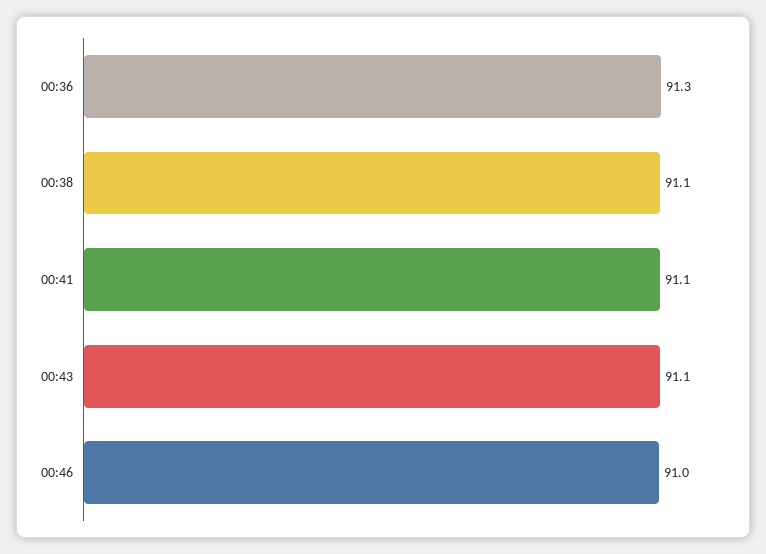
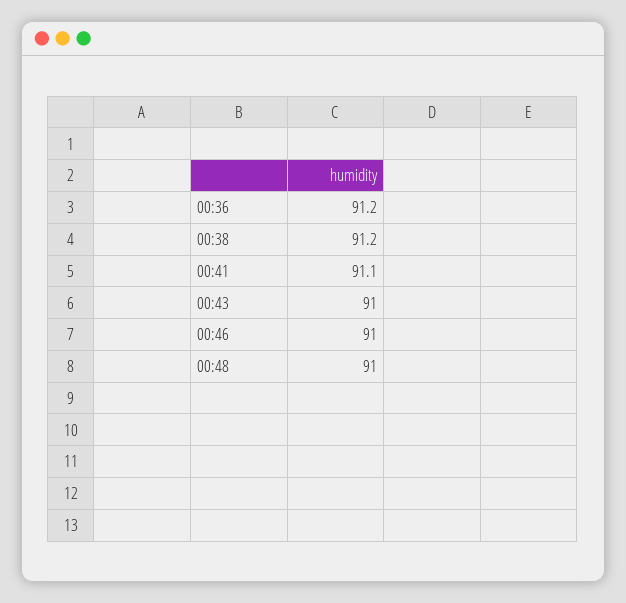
00:36: 91.3 -> 91.2
00:38: 91.1 -> 91.2
00:43: 91.1 -> 91
00:48: none -> 91

